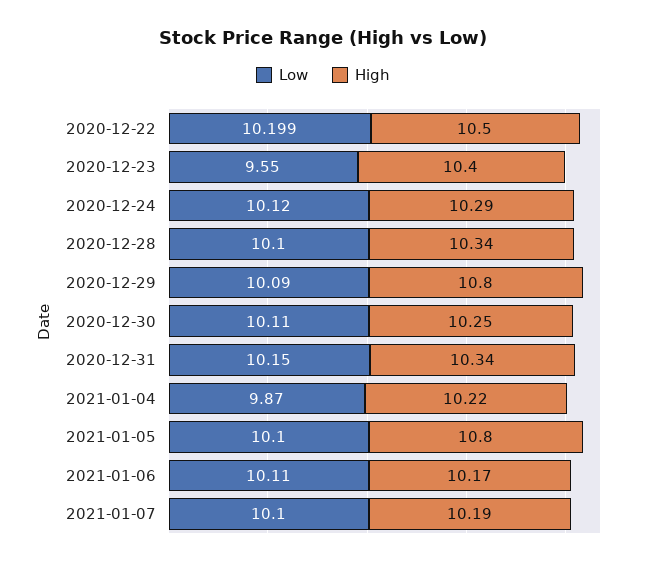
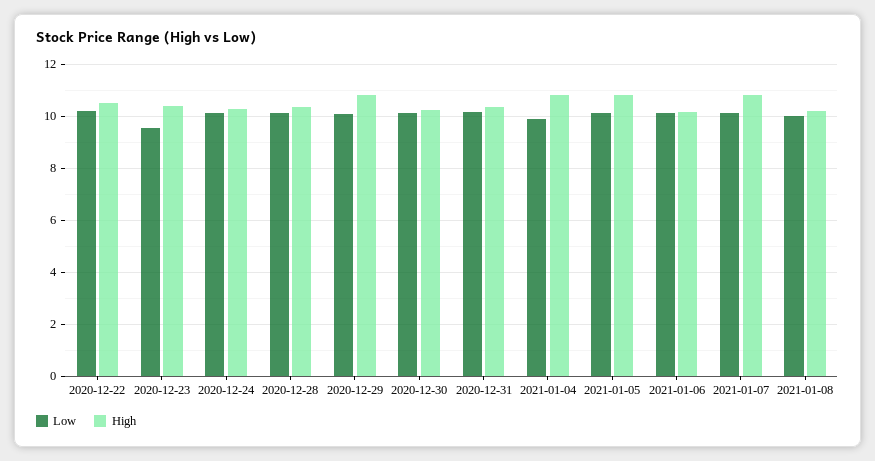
High, 2021-01-04: 10.22 -> 10.75
High, 2021-01-07: 10.19 -> 10.75
Low, 2021-01-08: none -> 10
High, 2021-01-08: none -> 10.25

